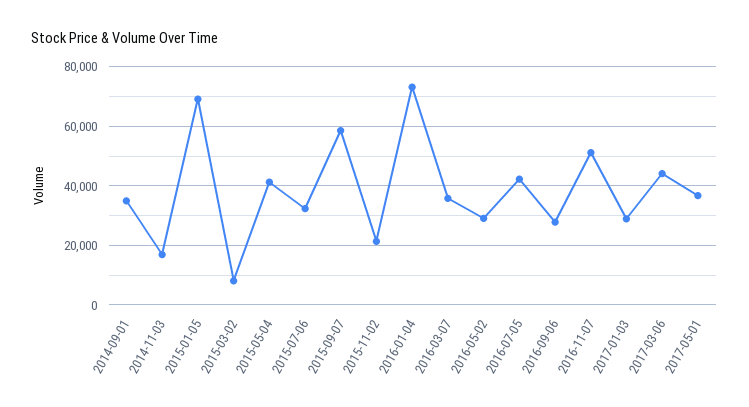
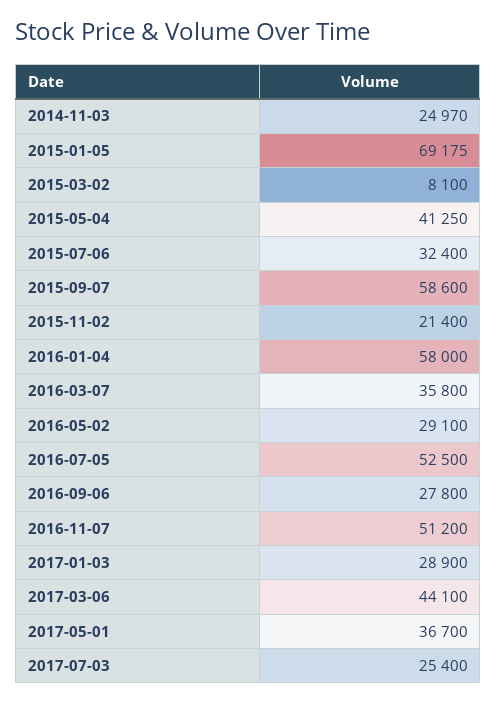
2014-09-01: 35000 -> none
2014-11-03: 17500 -> 24970
2016-01-04: 72500 -> 58000
2016-07-05: 42500 -> 52500
2017-07-03: none -> 25400

